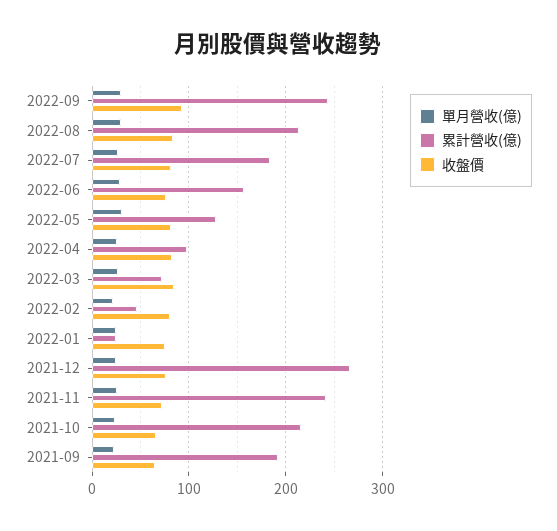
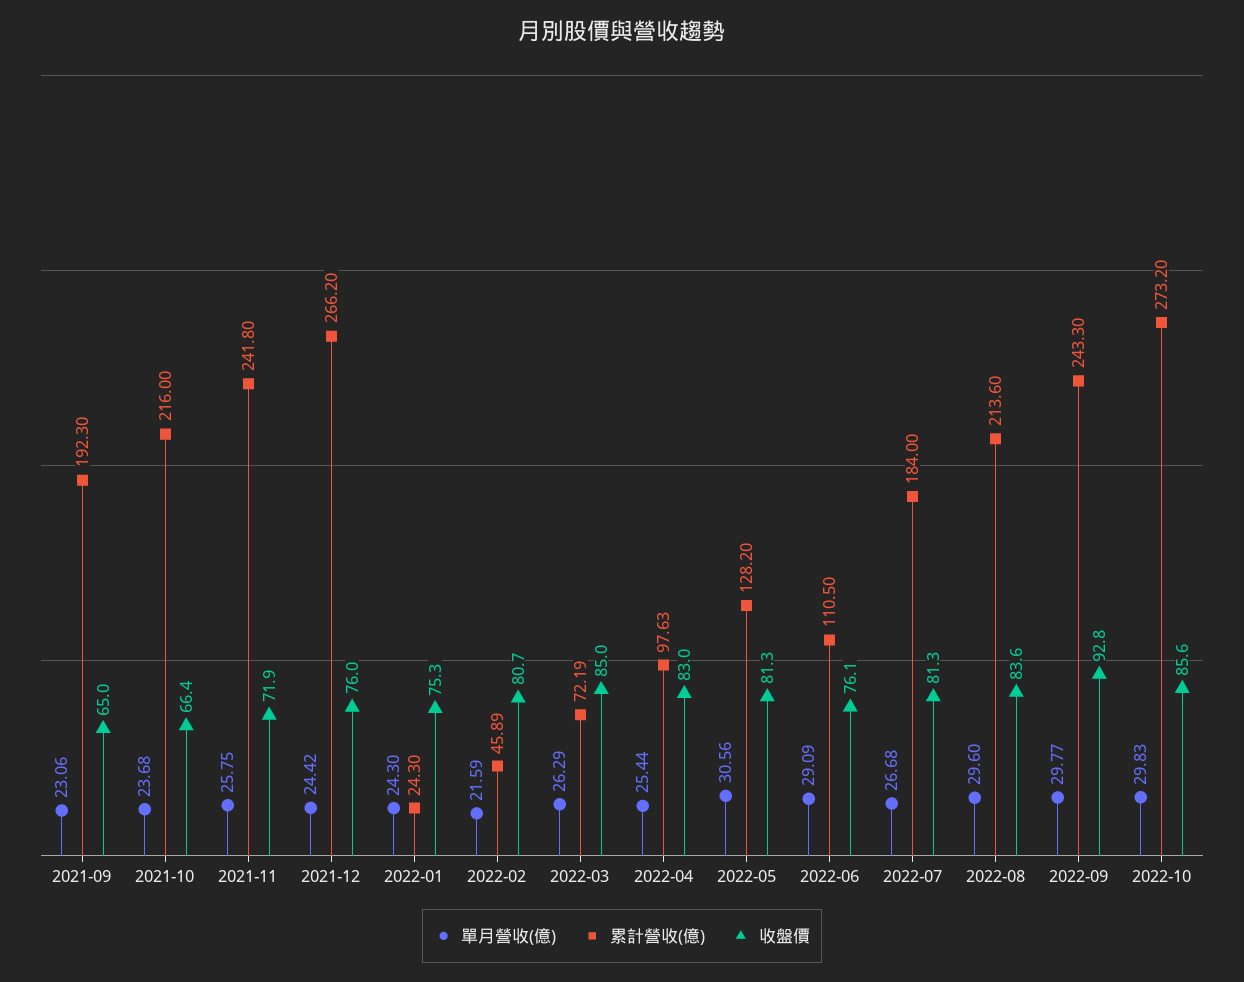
累計營收(億), 2022-06: 160 -> 110.5
單月營收(億), 2022-10: none -> 29.83
累計營收(億), 2022-10: none -> 273.2
收盤價, 2022-10: none -> 85.6

